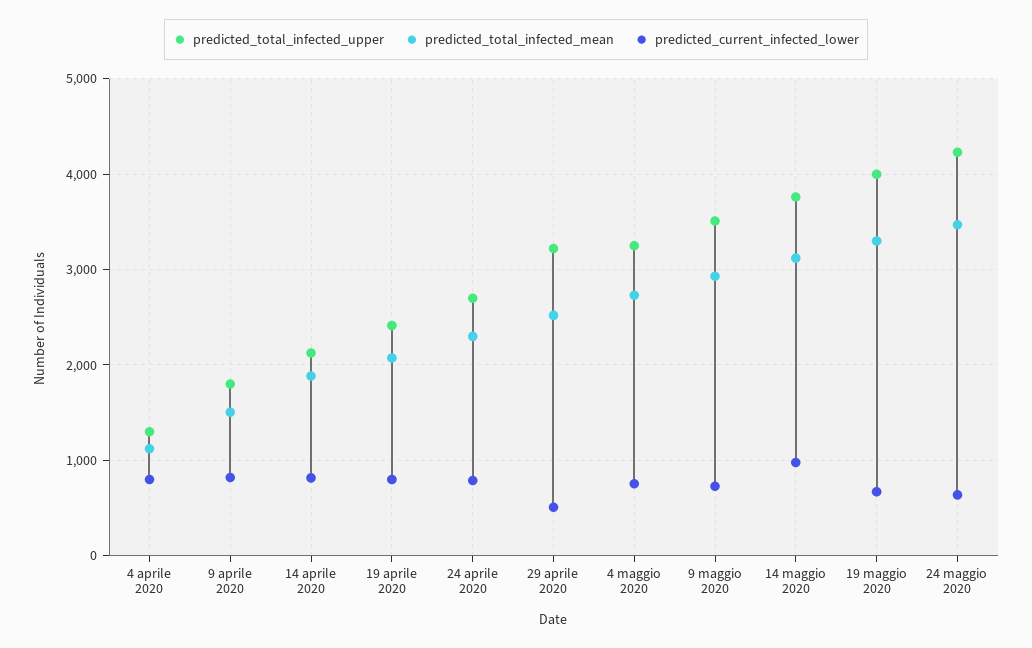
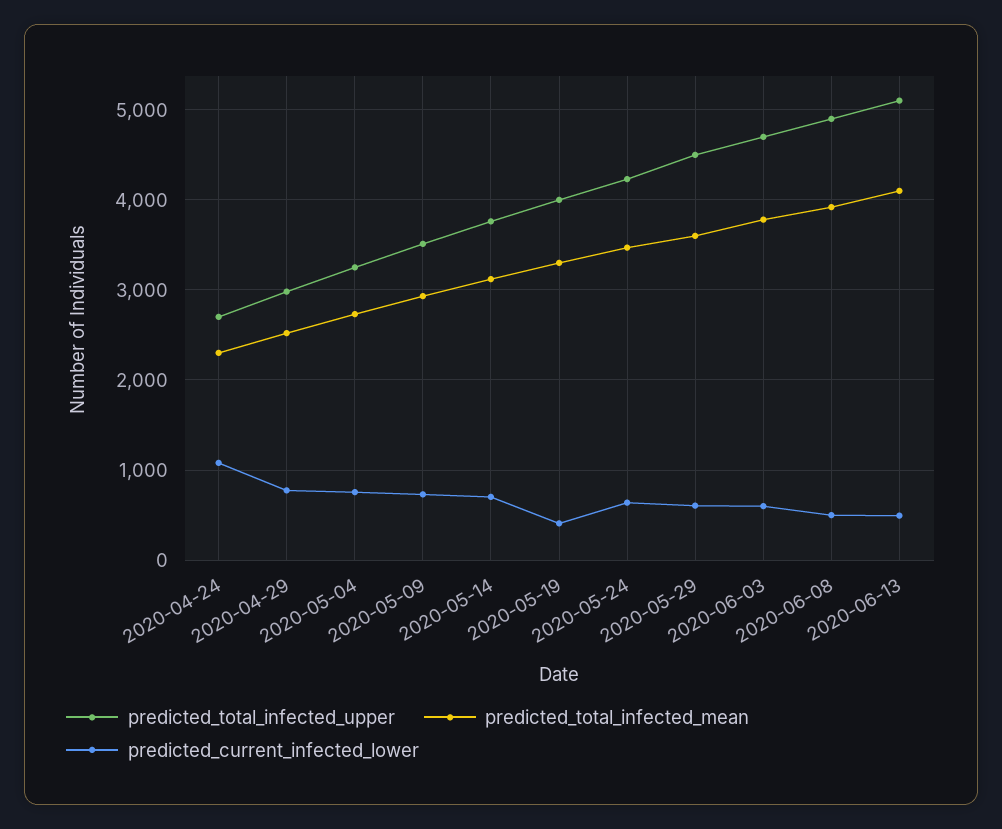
predicted_total_infected_upper, 4 aprile 2020: 1300 -> none
predicted_total_infected_mean, 4 aprile 2020: 1100 -> none
predicted_current_infected_lower, 4 aprile 2020: 800 -> none
predicted_total_infected_upper, 9 aprile 2020: 1800 -> none
predicted_total_infected_mean, 9 aprile 2020: 1500 -> none
predicted_current_infected_lower, 9 aprile 2020: 800 -> none
predicted_total_infected_upper, 14 aprile 2020: 2100 -> none
predicted_total_infected_mean, 14 aprile 2020: 1900 -> none
predicted_current_infected_lower, 14 aprile 2020: 800 -> none
predicted_total_infected_upper, 19 aprile 2020: 2400 -> none
predicted_total_infected_mean, 19 aprile 2020: 2100 -> none
predicted_current_infected_lower, 19 aprile 2020: 800 -> none
predicted_current_infected_lower, 24 aprile 2020: 800 -> 1100
predicted_total_infected_upper, 29 aprile 2020: 3200 -> 3000
predicted_current_infected_lower, 29 aprile 2020: 500 -> 800
predicted_current_infected_lower, 14 maggio 2020: 1000 -> 700
predicted_current_infected_lower, 19 maggio 2020: 700 -> 400
predicted_total_infected_upper, 2020-05-29: none -> 4500
predicted_total_infected_mean, 2020-05-29: none -> 3600
predicted_current_infected_lower, 2020-05-29: none -> 600
predicted_total_infected_upper, 2020-06-03: none -> 4700
predicted_total_infected_mean, 2020-06-03: none -> 3800
predicted_current_infected_lower, 2020-06-03: none -> 600
predicted_total_infected_upper, 2020-06-08: none -> 4900
predicted_total_infected_mean, 2020-06-08: none -> 3900
predicted_current_infected_lower, 2020-06-08: none -> 500
predicted_total_infected_upper, 2020-06-13: none -> 5100
predicted_total_infected_mean, 2020-06-13: none -> 4100
predicted_current_infected_lower, 2020-06-13: none -> 500

